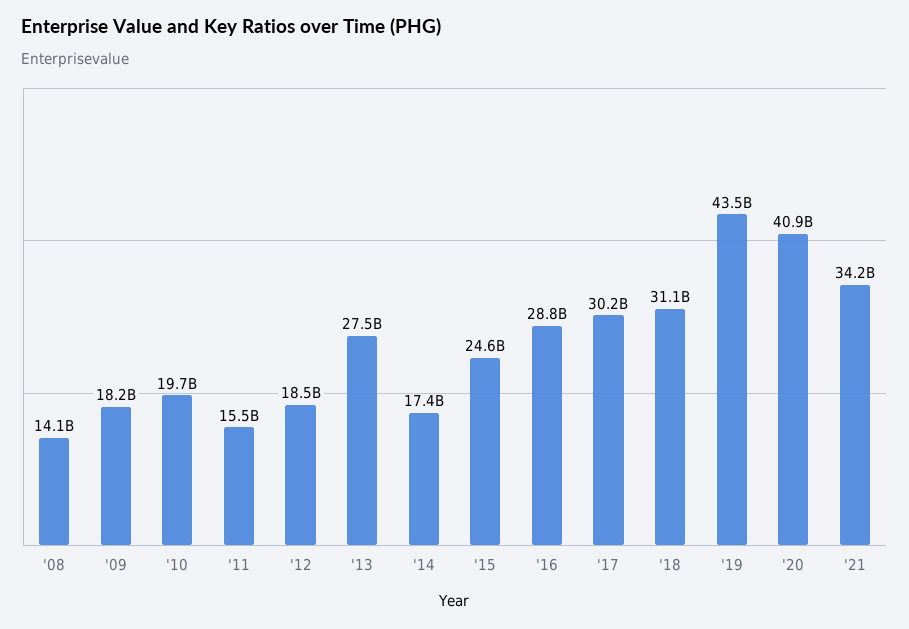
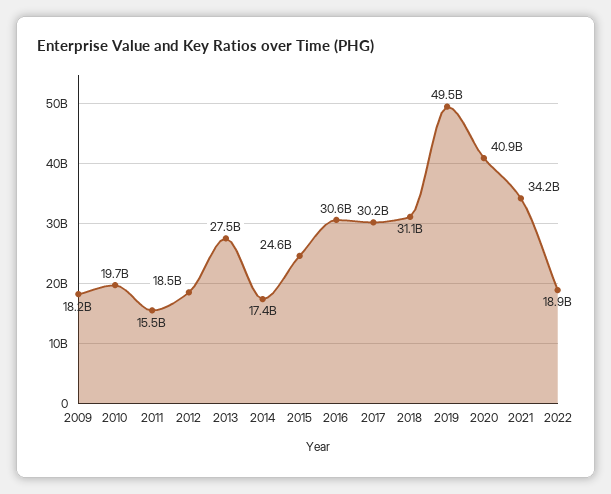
'08: 14100000000 -> none
'16: 28800000000 -> 30600000000
'19: 43500000000 -> 49500000000
2022: none -> 18900000000

